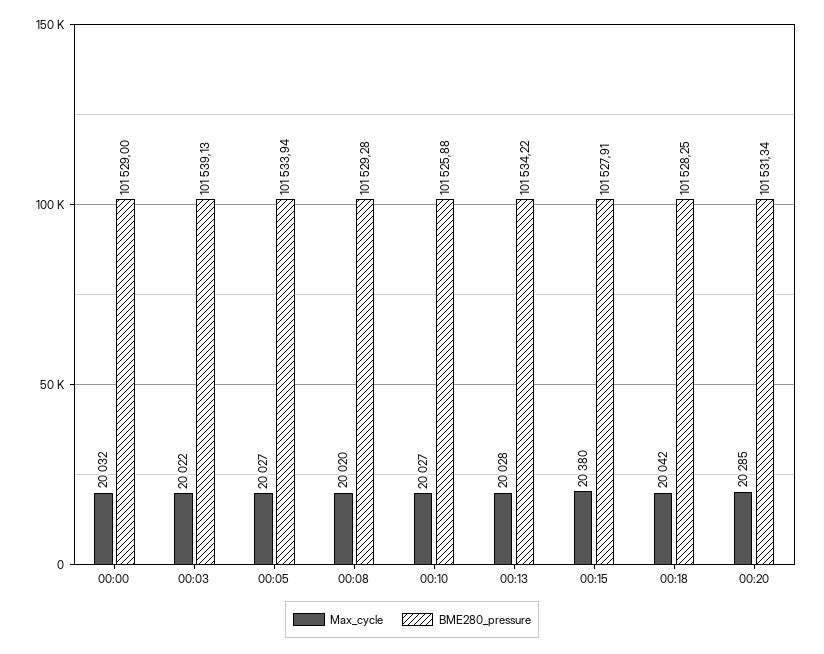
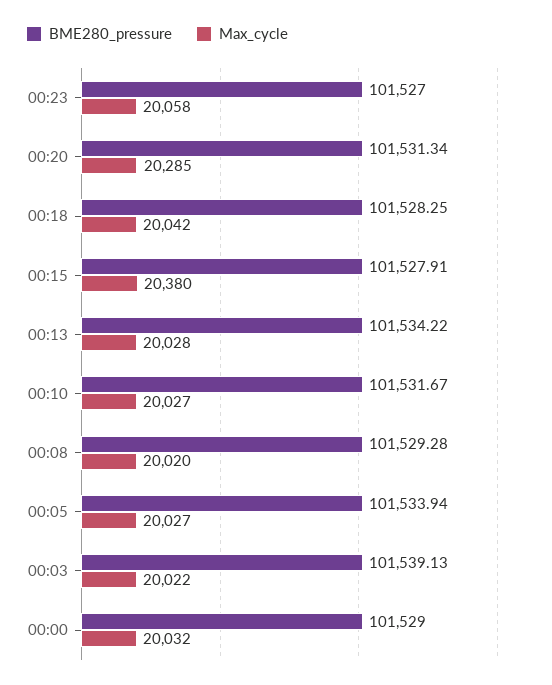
BME280_pressure, 00:10: 101525.88 -> 101531.67
BME280_pressure, 00:23: none -> 101527
Max_cycle, 00:23: none -> 20058

